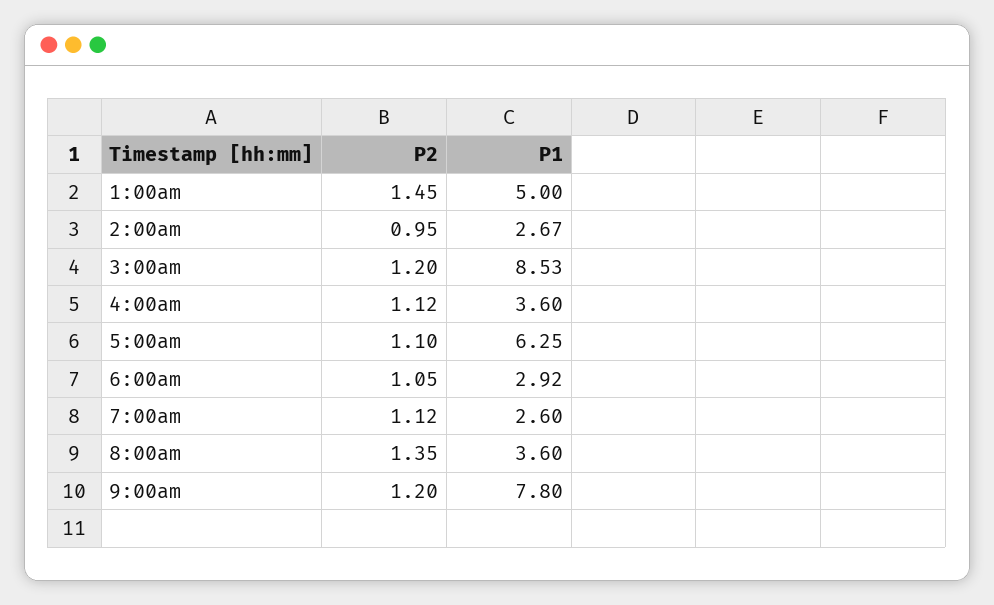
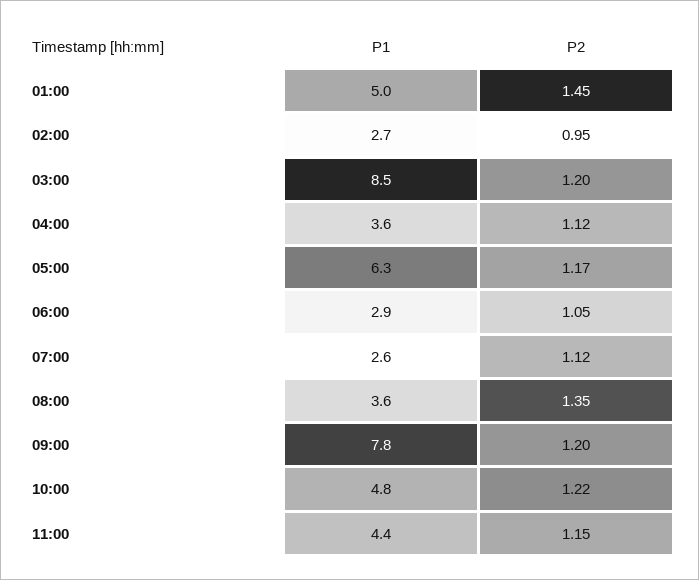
P2, 5:00am: 1.1 -> 1.17
P1, 10:00: none -> 4.8
P2, 10:00: none -> 1.22
P1, 11:00: none -> 4.4
P2, 11:00: none -> 1.15

